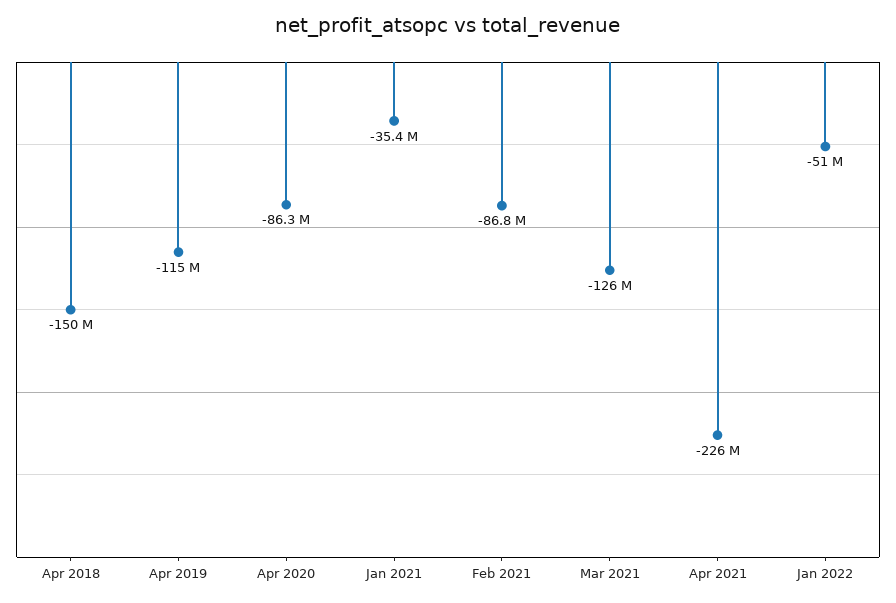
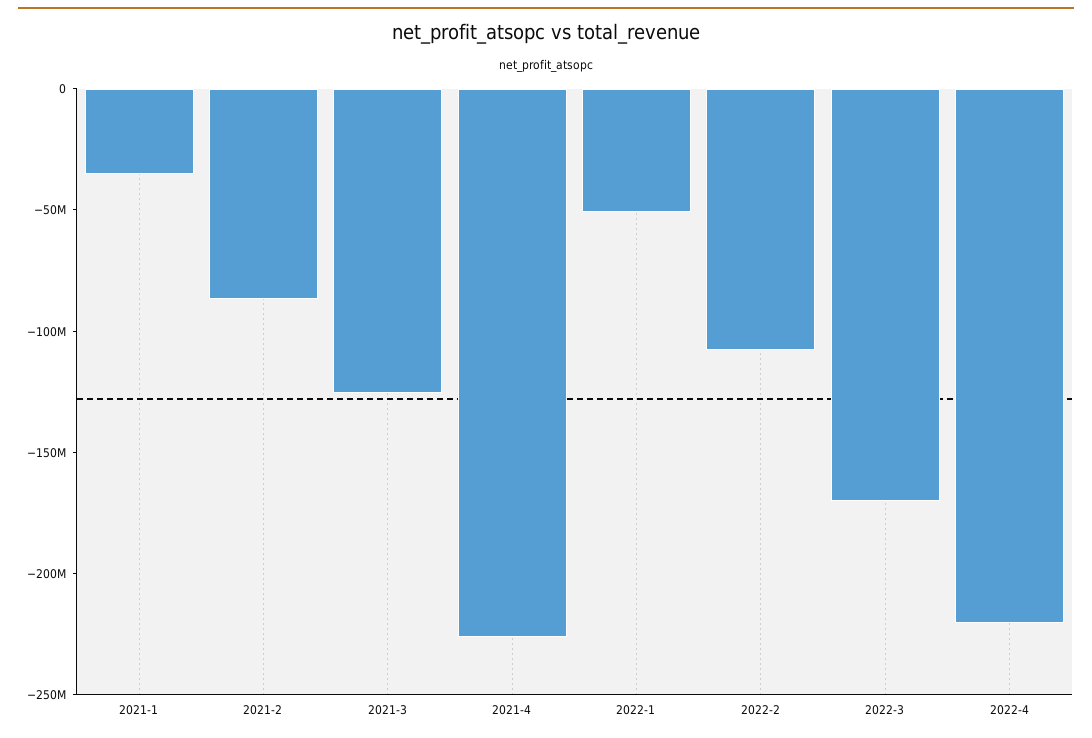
Apr 2018: -150000000 -> none
Apr 2019: -115000000 -> none
Apr 2020: -86300000 -> none
2022-2: none -> -110000000
2022-3: none -> -170000000
2022-4: none -> -220000000

